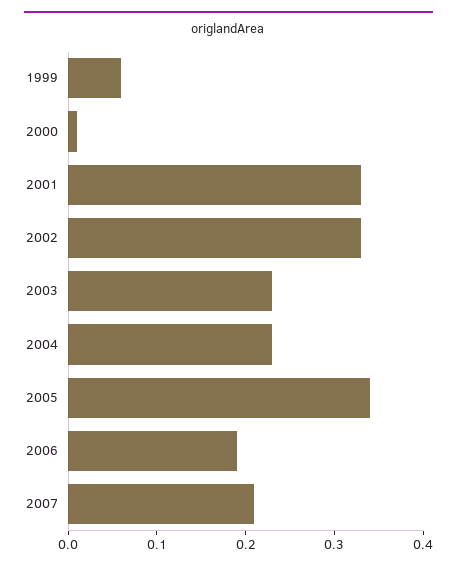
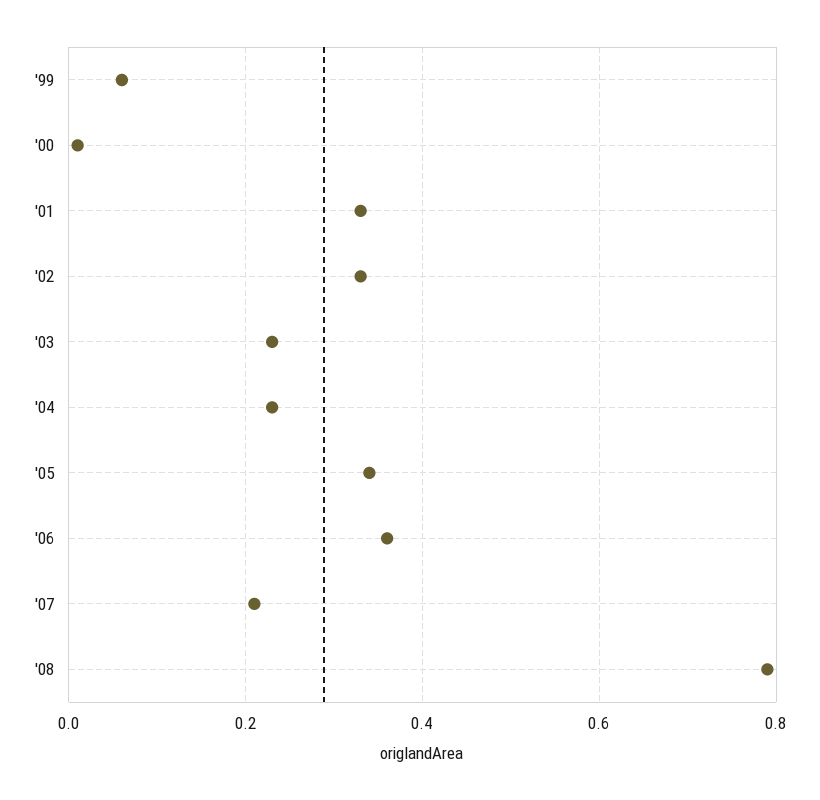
2006: 0.19 -> 0.35
'08: none -> 0.8

